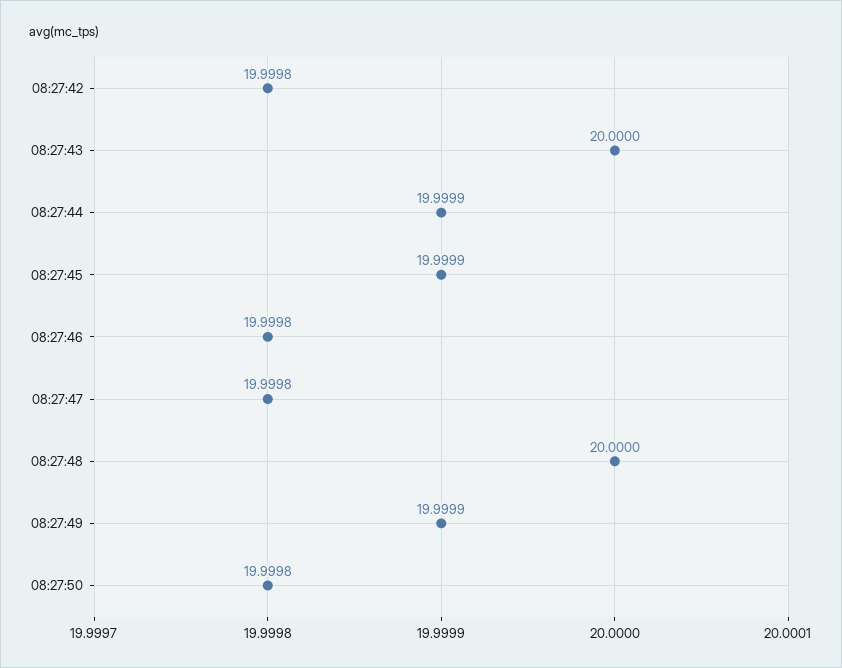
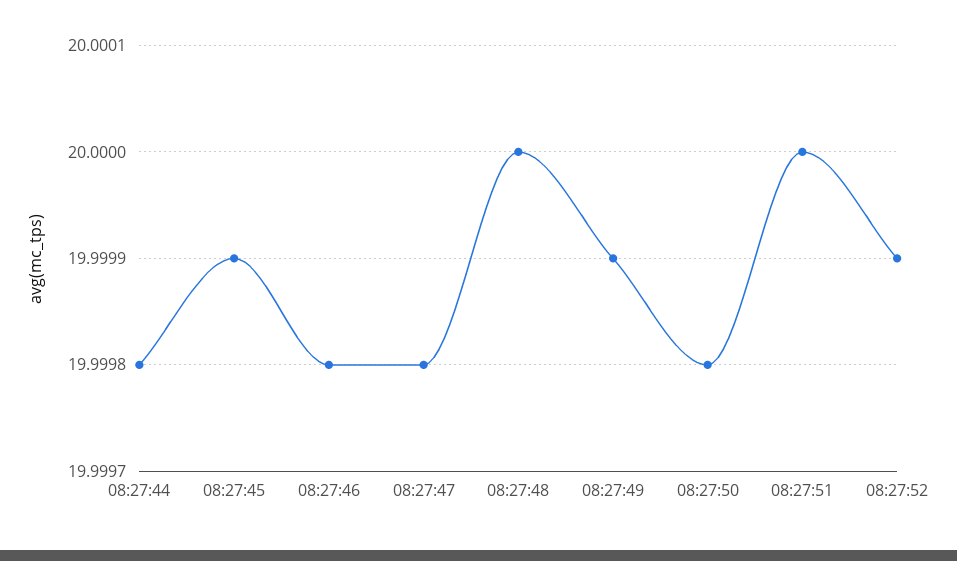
08:27:42: 19.9998 -> none
08:27:43: 20 -> none
08:27:44: 19.9999 -> 19.9998
08:27:51: none -> 20
08:27:52: none -> 19.9999

